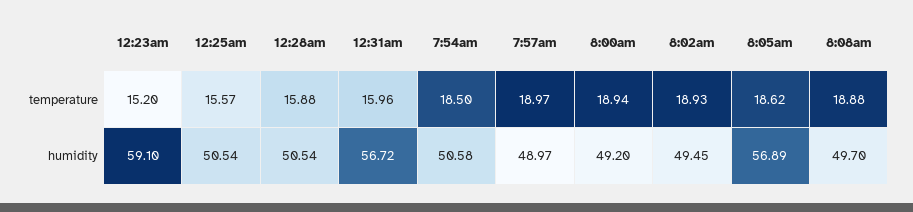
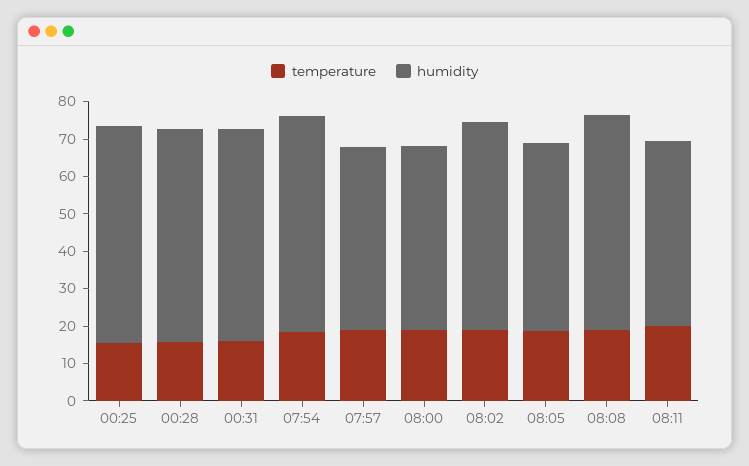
temperature, 12:23am: 15.2 -> none
humidity, 12:23am: 59.1 -> none
humidity, 12:25am: 50.54 -> 57.5
humidity, 12:28am: 50.54 -> 57.5
humidity, 7:54am: 50.58 -> 57.5
humidity, 8:02am: 49.45 -> 55
humidity, 8:05am: 56.89 -> 50
humidity, 8:08am: 49.7 -> 57.5
temperature, 08:11: none -> 20
humidity, 08:11: none -> 50

